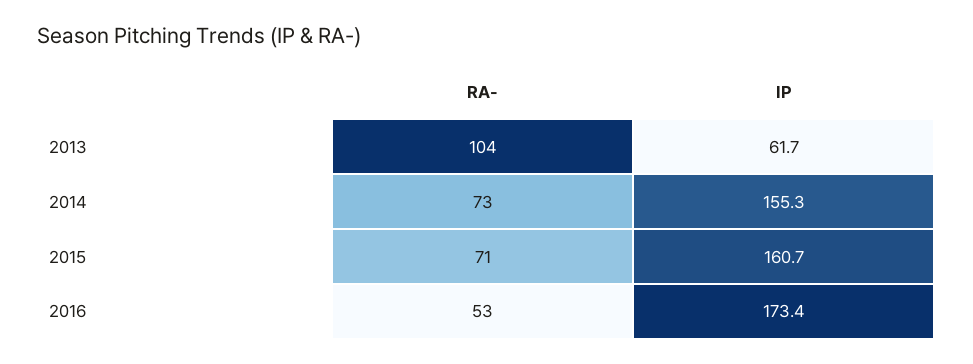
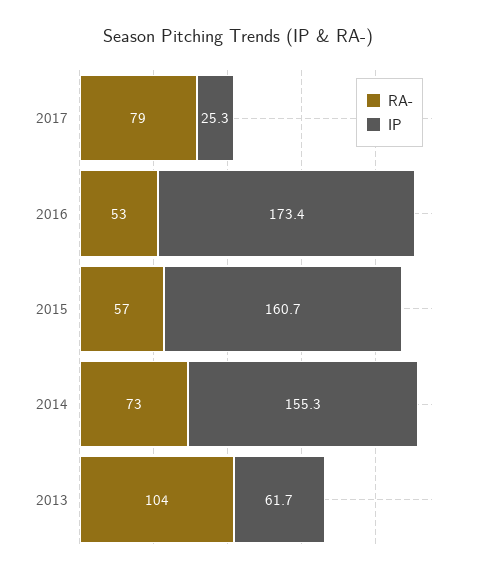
RA-, 2015: 71 -> 57
RA-, 2017: none -> 79
IP, 2017: none -> 25.3

